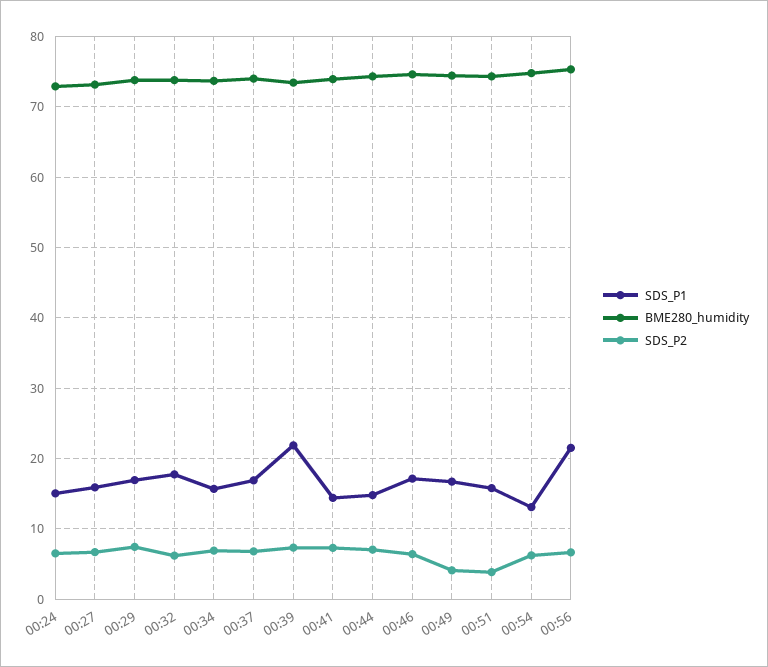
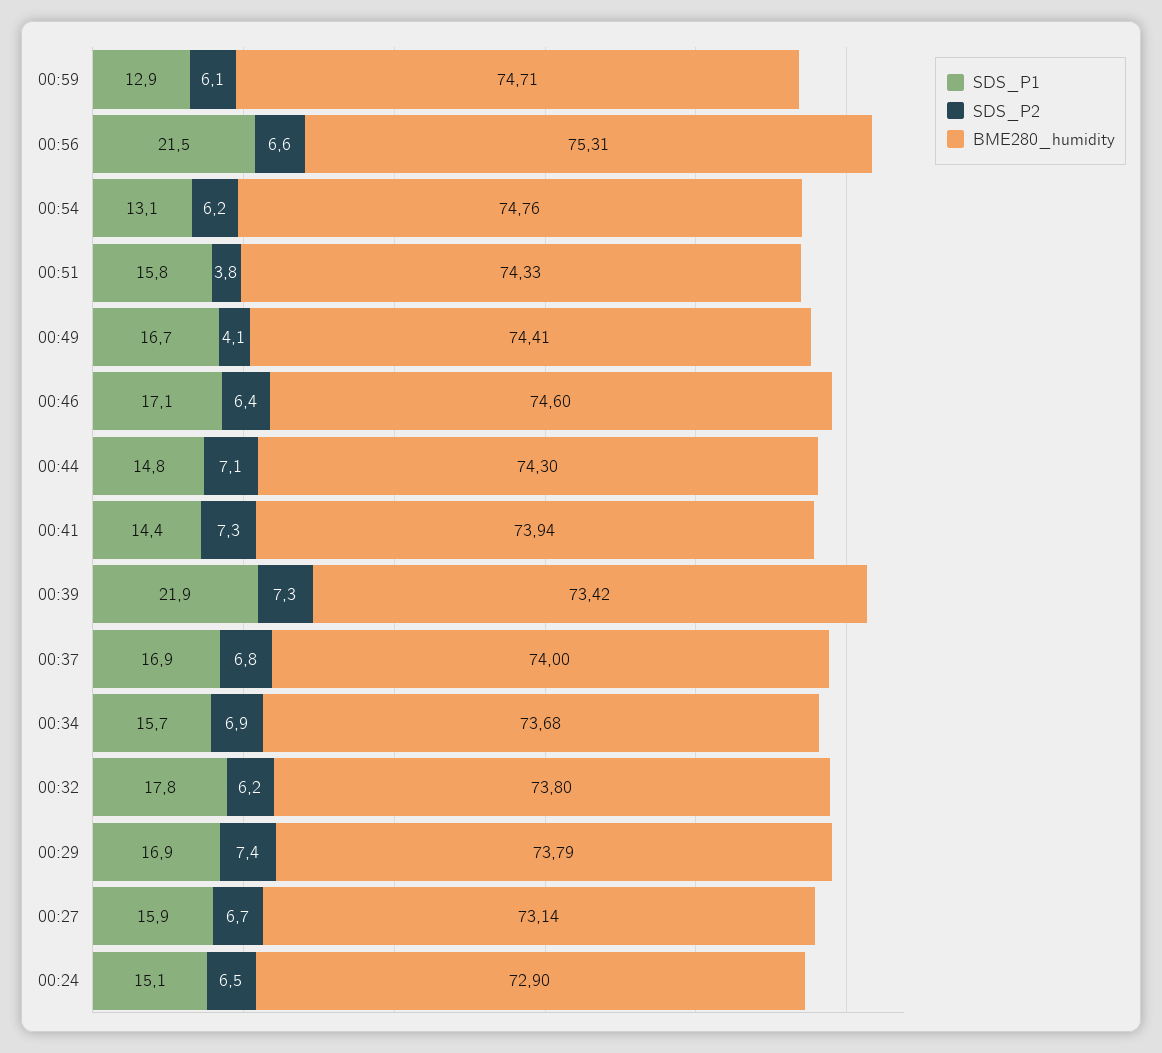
SDS_P1, 00:59: none -> 12.9
SDS_P2, 00:59: none -> 6.1
BME280_humidity, 00:59: none -> 74.71

